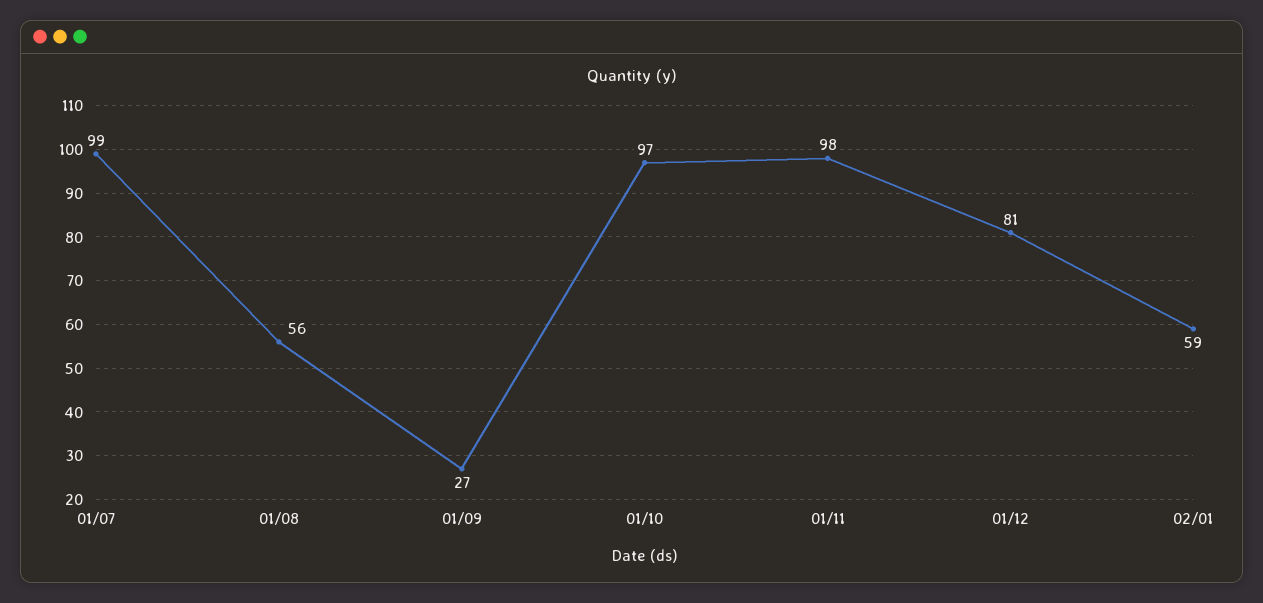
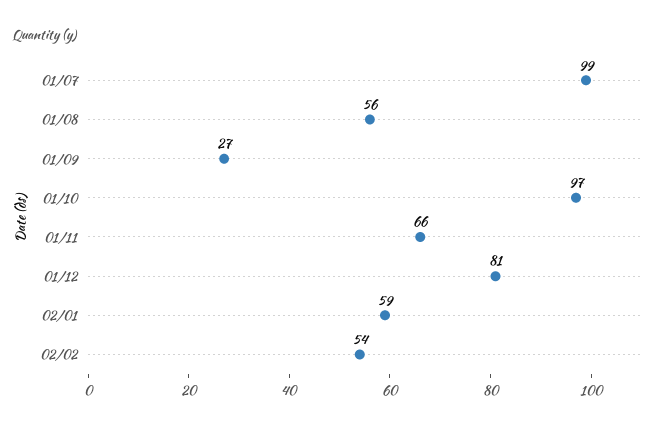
01/11: 98 -> 66
02/02: none -> 54

